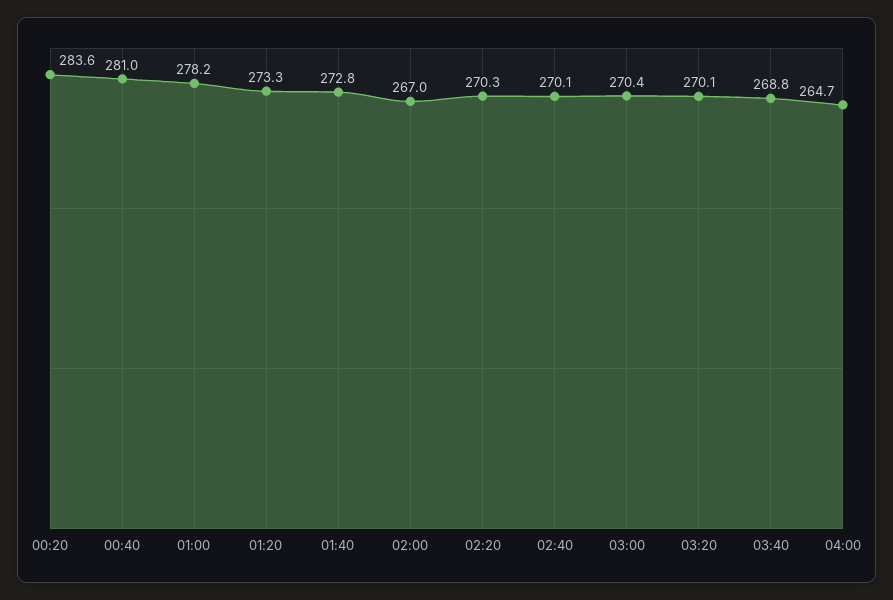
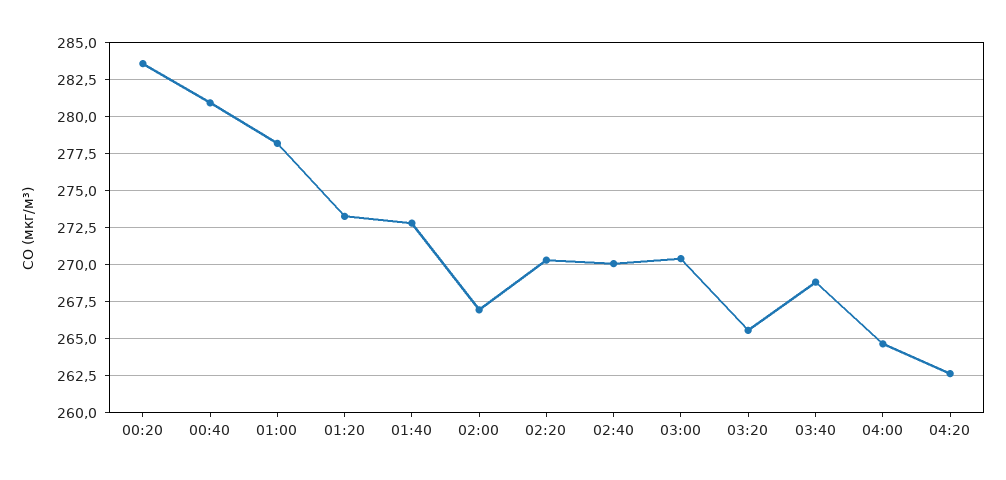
03:20: 270.1 -> 265.5
04:20: none -> 262.5

